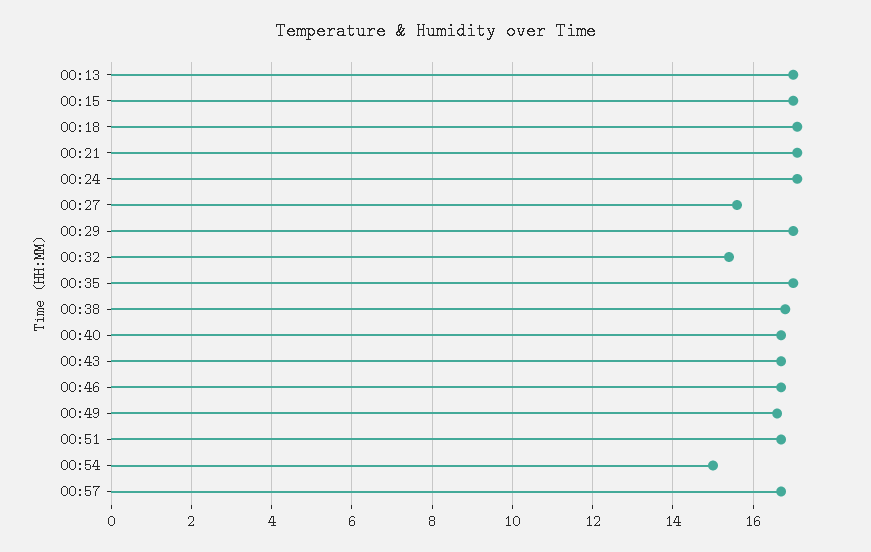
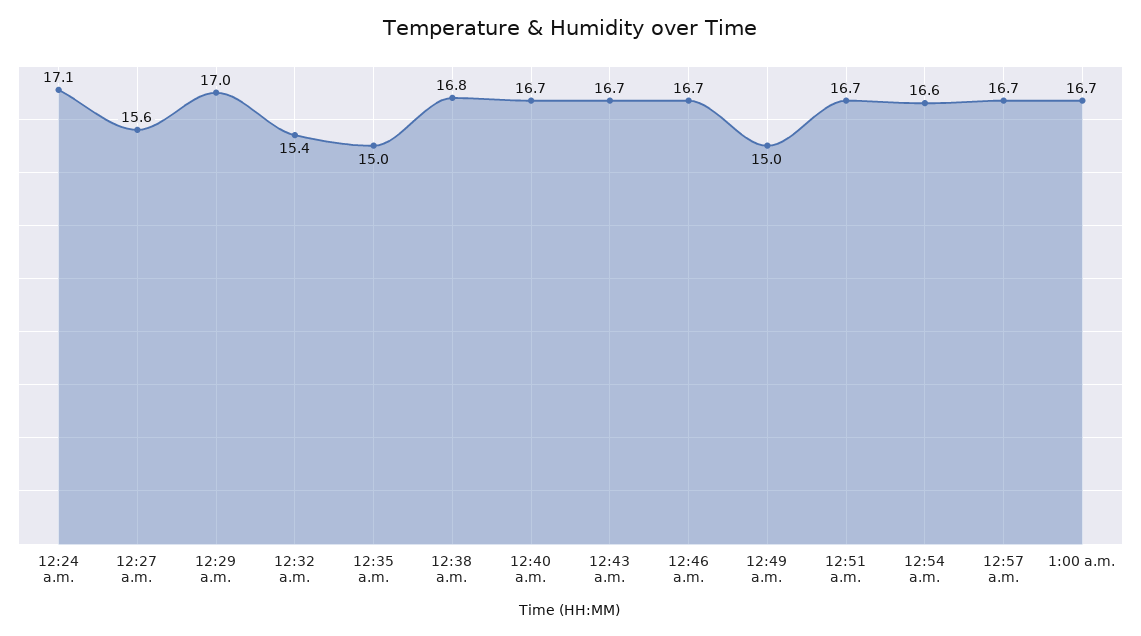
00:13: 17 -> none
00:15: 17 -> none
00:18: 17 -> none
00:21: 17 -> none
00:35: 17 -> 15
00:49: 16.5 -> 15
00:54: 15 -> 16.6
1:00 a.m.: none -> 16.7

